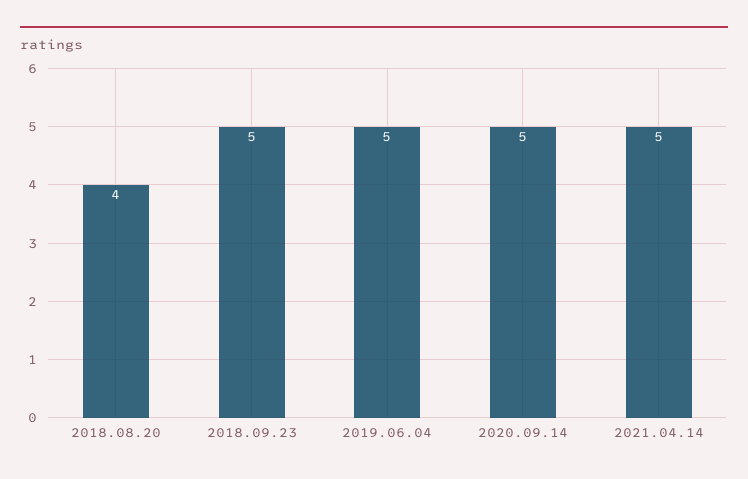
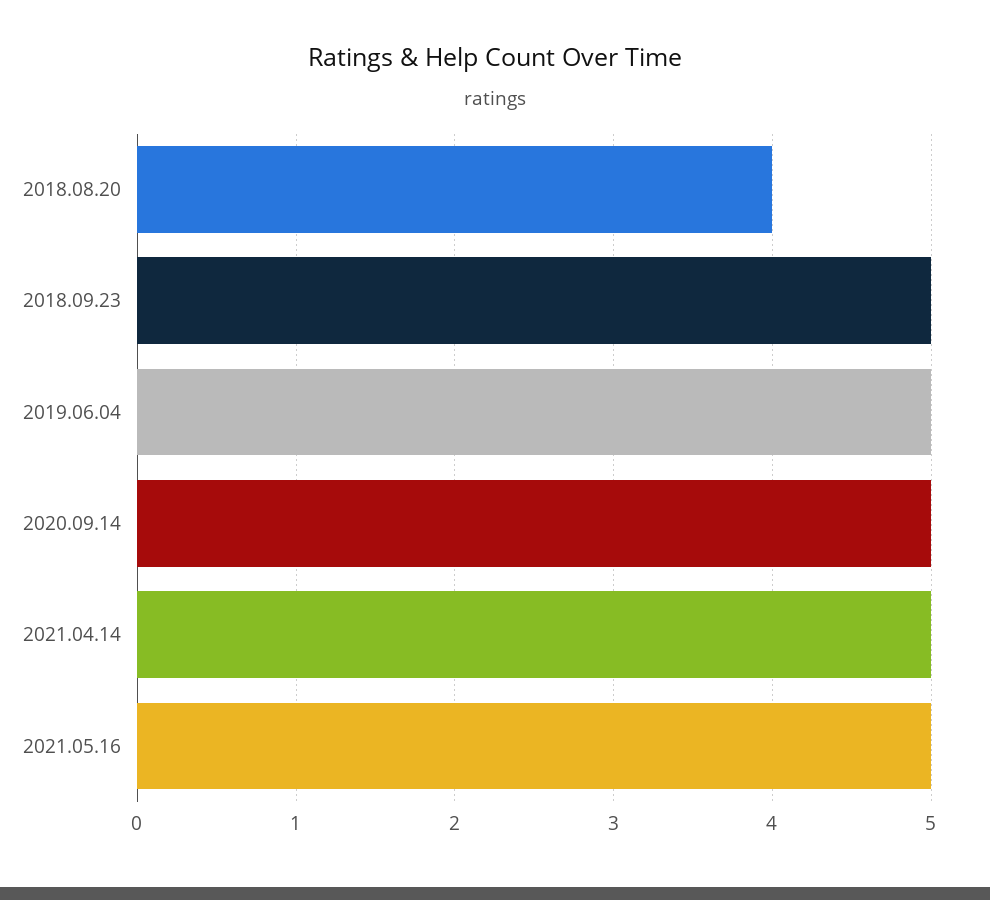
2021.05.16: none -> 5

